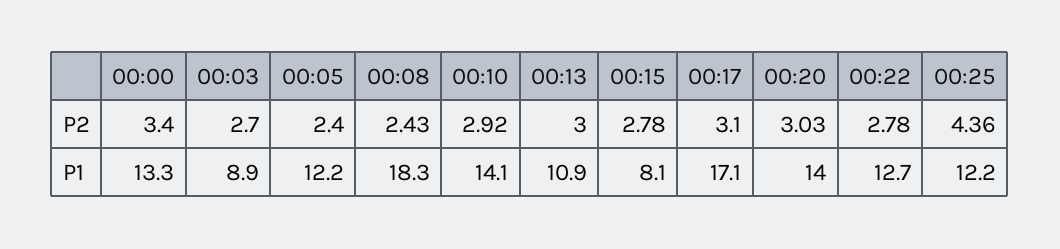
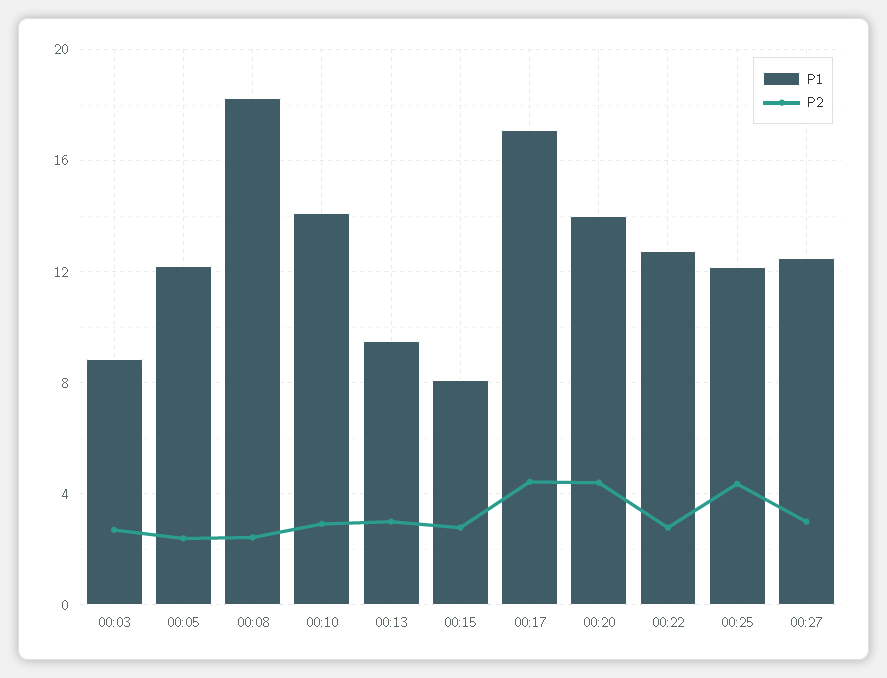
P2, 00:00: 3.4 -> none
P2, 00:17: 3.1 -> 4.5
P2, 00:20: 3.03 -> 4.5
P1, 00:00: 13.3 -> none
P1, 00:13: 10.9 -> 9.5
P1, 00:27: none -> 12.5
P2, 00:27: none -> 3

